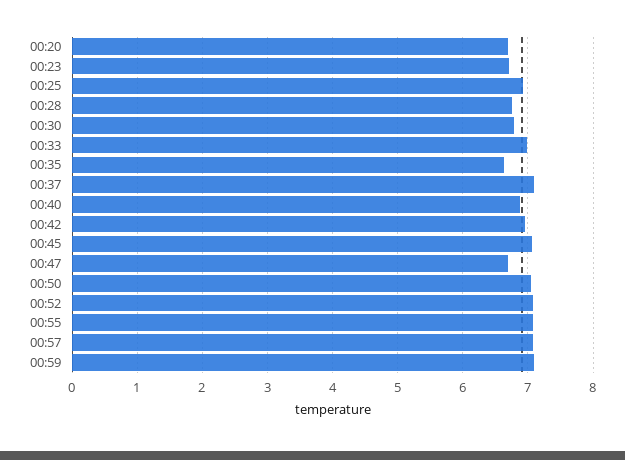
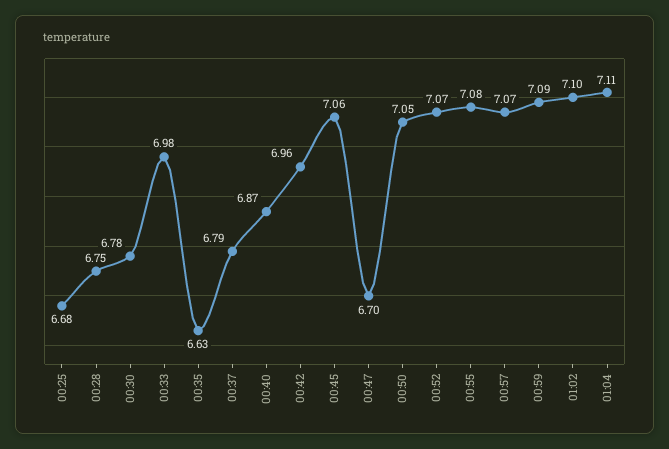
00:20: 6.7 -> none
00:23: 6.7 -> none
00:25: 6.9 -> 6.68
00:37: 7.1 -> 6.79
01:02: none -> 7.1
01:04: none -> 7.11

